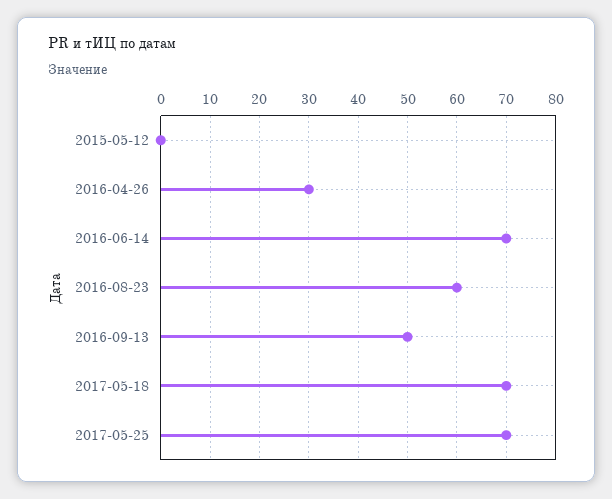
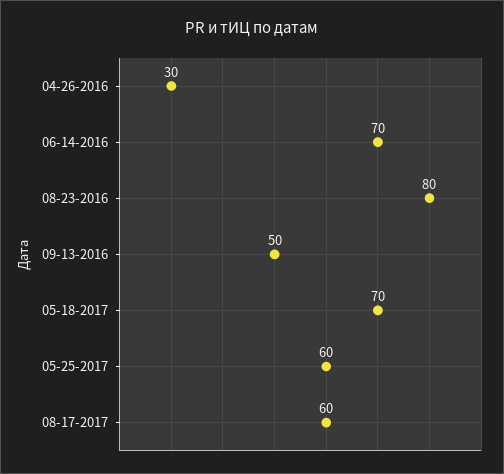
2015-05-12: 0 -> none
2016-08-23: 60 -> 80
2017-05-25: 70 -> 60
08-17-2017: none -> 60

